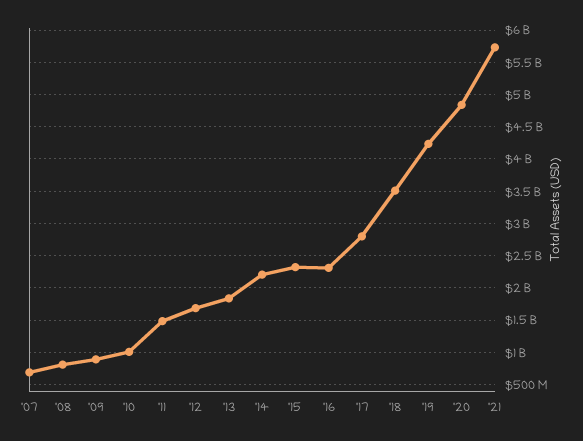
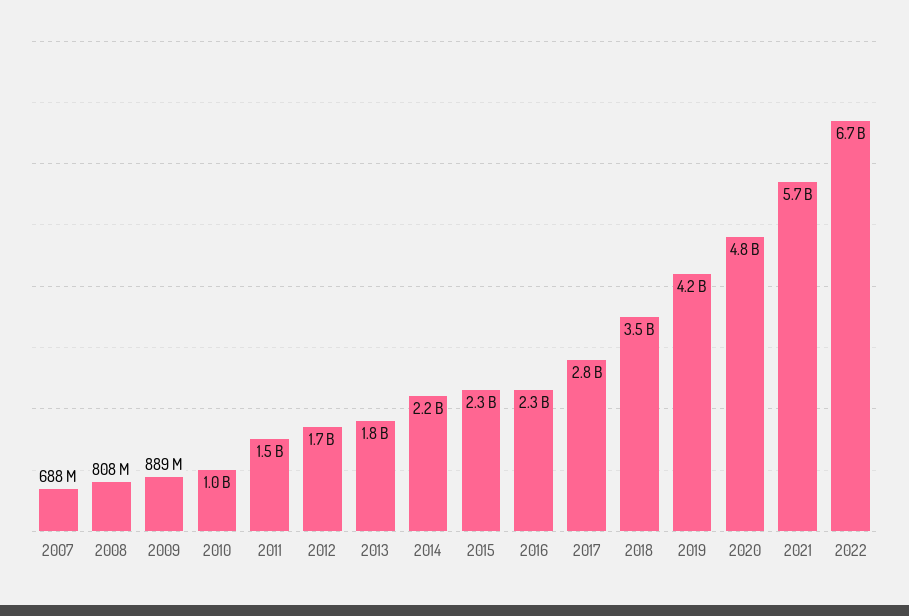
2022: none -> 6700000000

